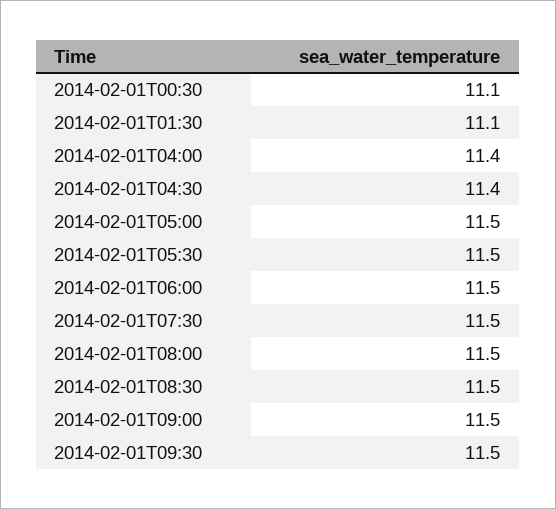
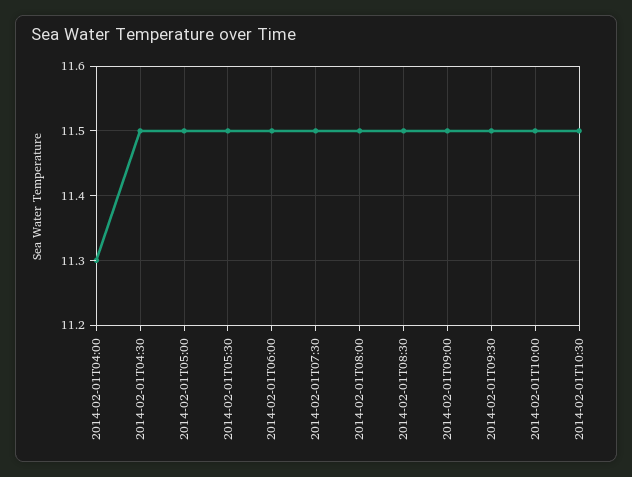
2014-02-01T00:30: 11.1 -> none
2014-02-01T01:30: 11.1 -> none
2014-02-01T04:00: 11.4 -> 11.3
2014-02-01T04:30: 11.4 -> 11.5
2014-02-01T10:00: none -> 11.5
2014-02-01T10:30: none -> 11.5

